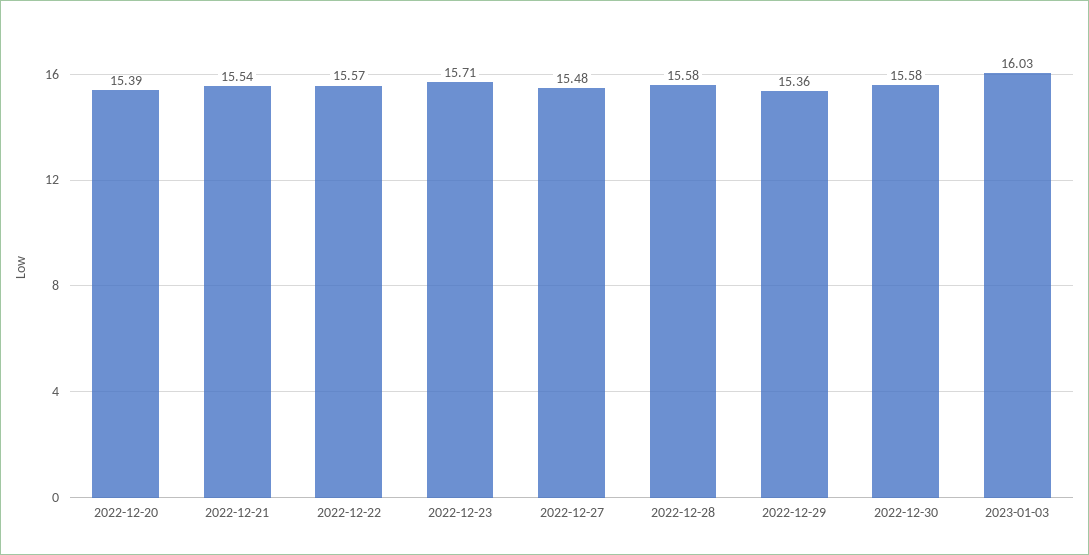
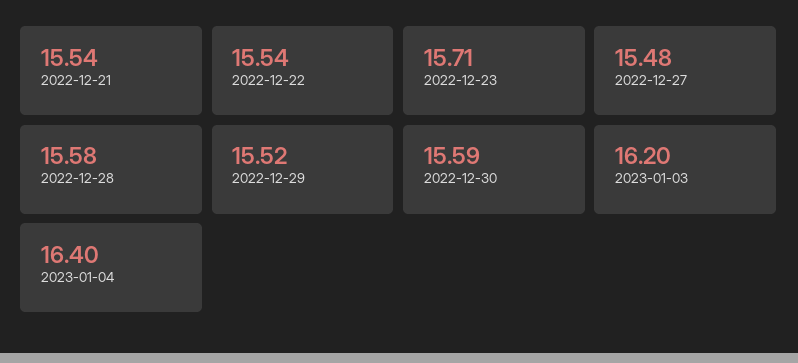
2022-12-20: 15.39 -> none
2022-12-22: 15.57 -> 15.54
2022-12-29: 15.36 -> 15.52
2022-12-30: 15.58 -> 15.59
2023-01-03: 16.03 -> 16.2
2023-01-04: none -> 16.4

